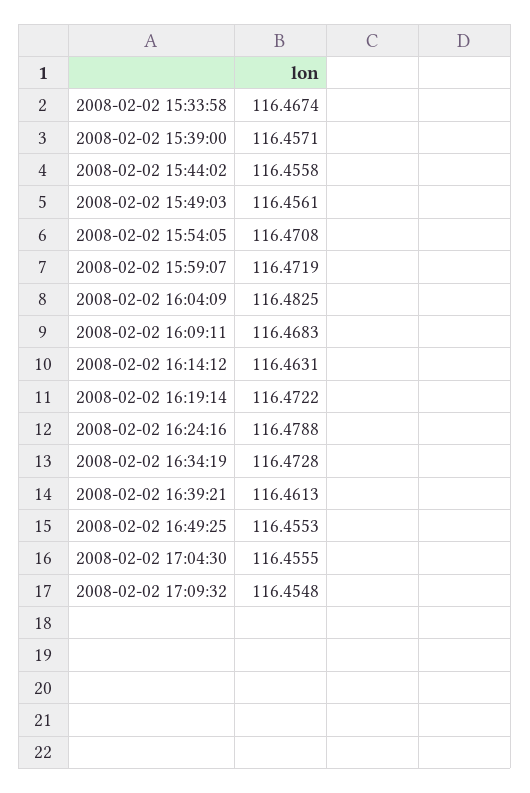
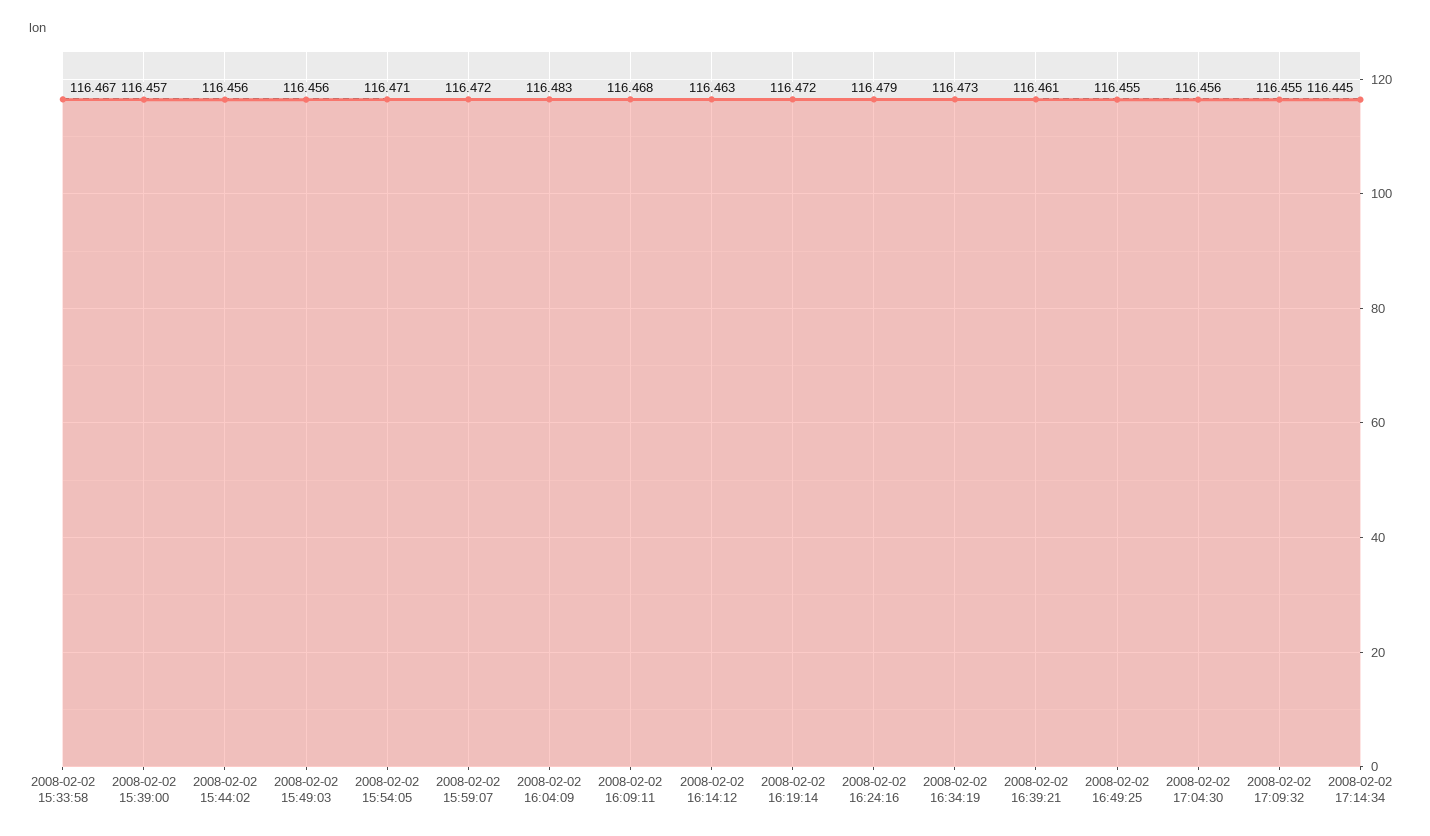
2008-02-02 17:14:34: none -> 116.445

